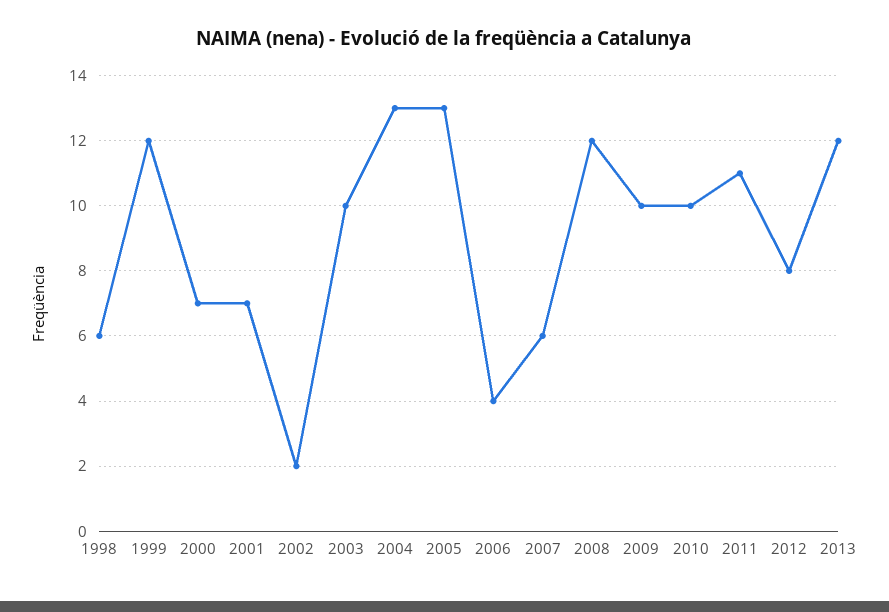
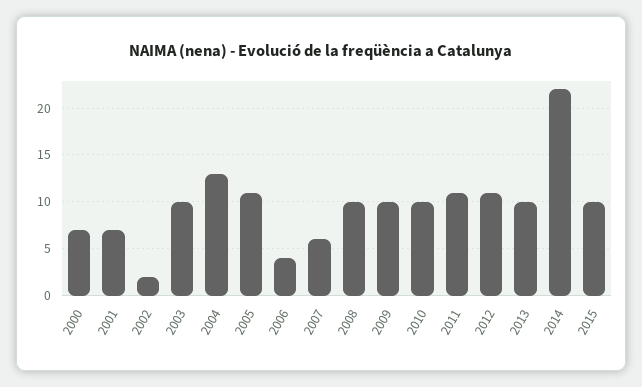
1998: 6 -> none
1999: 12 -> none
2005: 13 -> 11
2008: 12 -> 10
2012: 8 -> 11
2013: 12 -> 10
2014: none -> 22
2015: none -> 10

